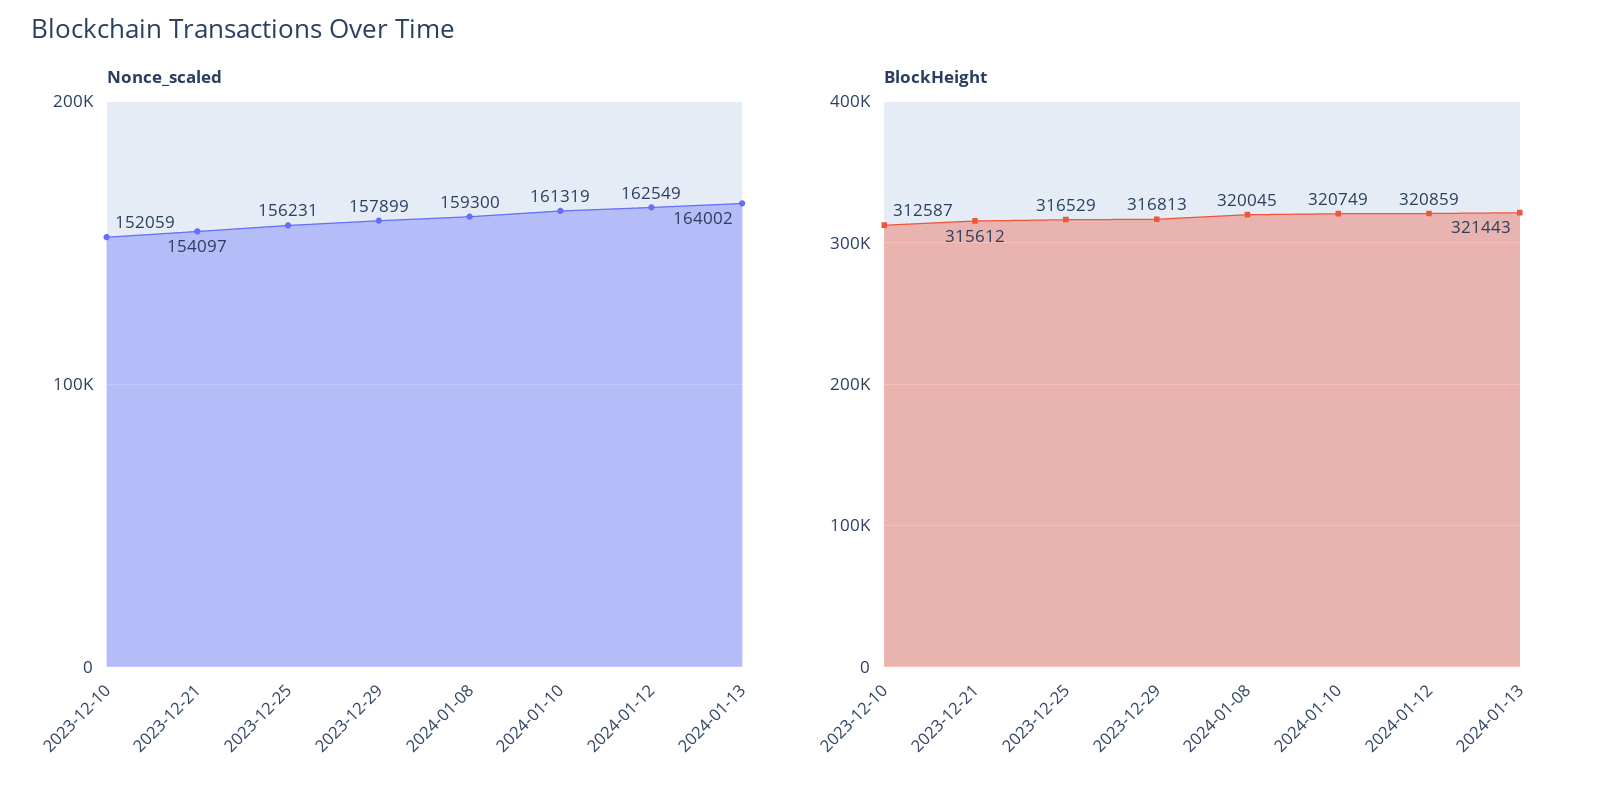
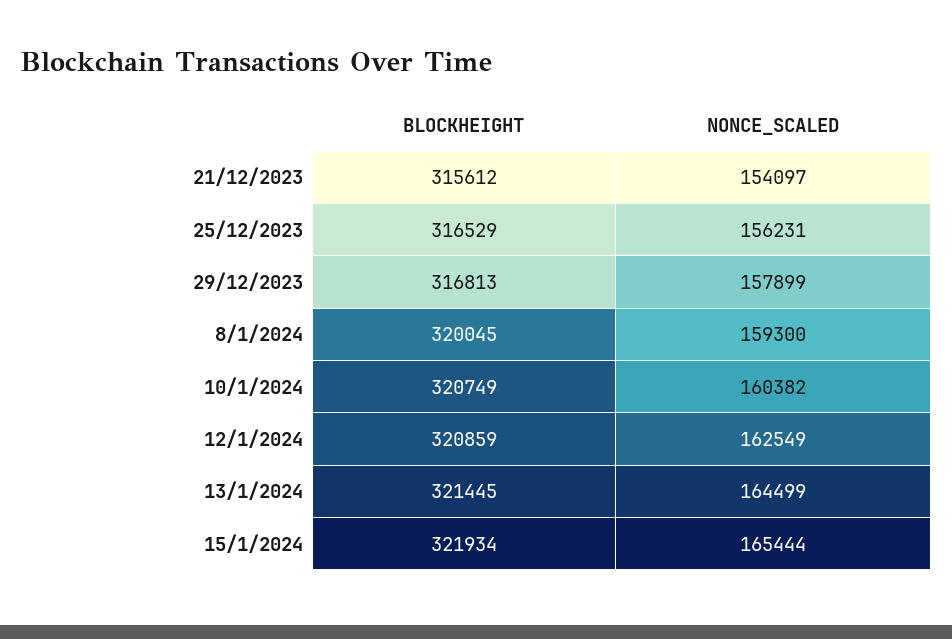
Nonce_scaled, 2023-12-10: 152059 -> none
Nonce_scaled, 2024-01-10: 161319 -> 160382
Nonce_scaled, 2024-01-13: 164002 -> 164499
BlockHeight, 2023-12-10: 312587 -> none
BlockHeight, 2024-01-13: 321443 -> 321445
BlockHeight, 15/1/2024: none -> 321934
Nonce_scaled, 15/1/2024: none -> 165444

